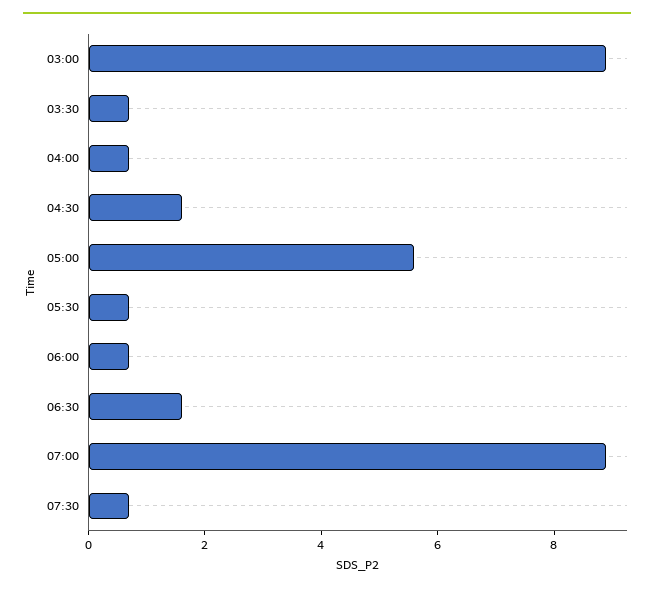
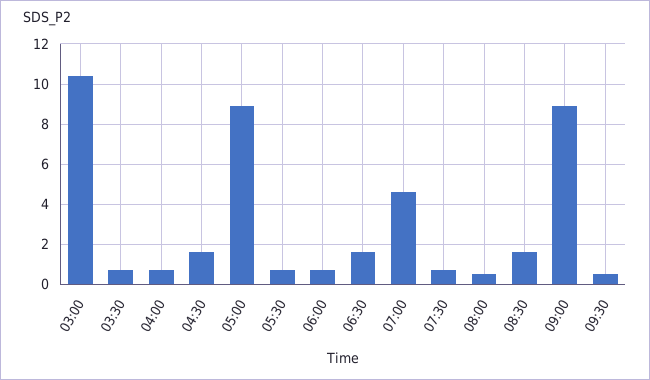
03:00: 9 -> 10.5
05:00: 5.5 -> 9
07:00: 9 -> 4.5
08:00: none -> 0.5
08:30: none -> 1.5
09:00: none -> 9
09:30: none -> 0.5

